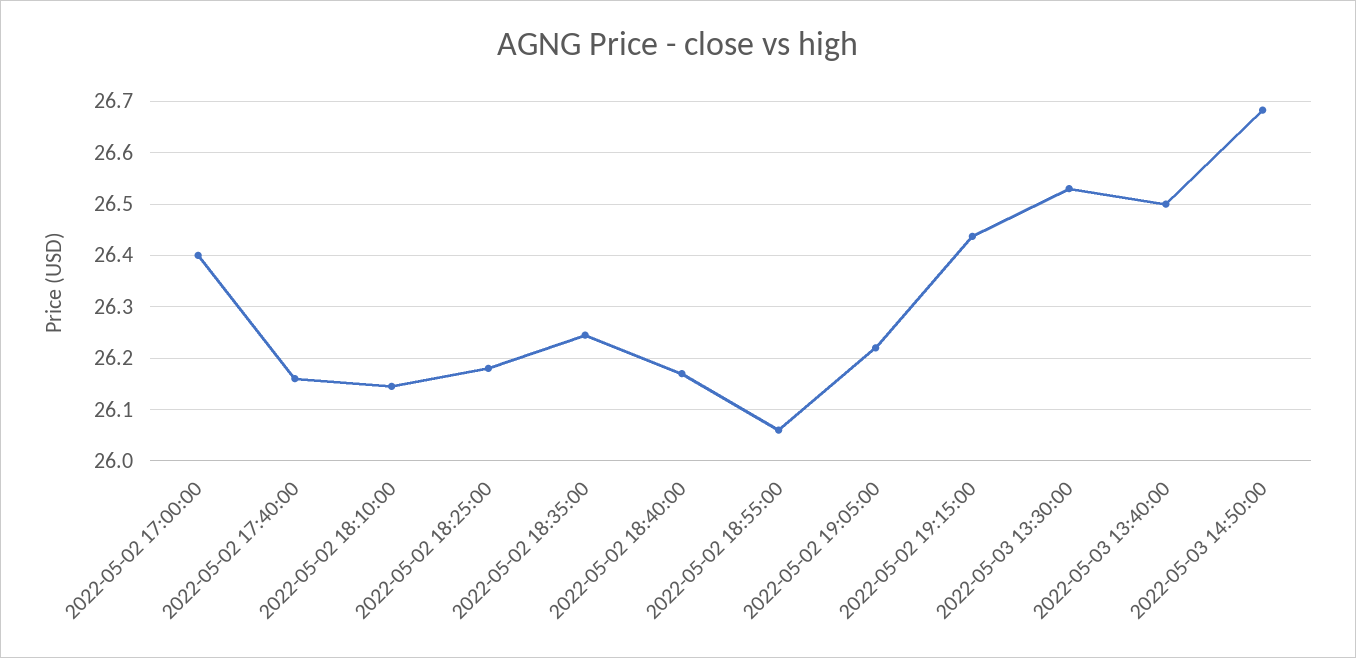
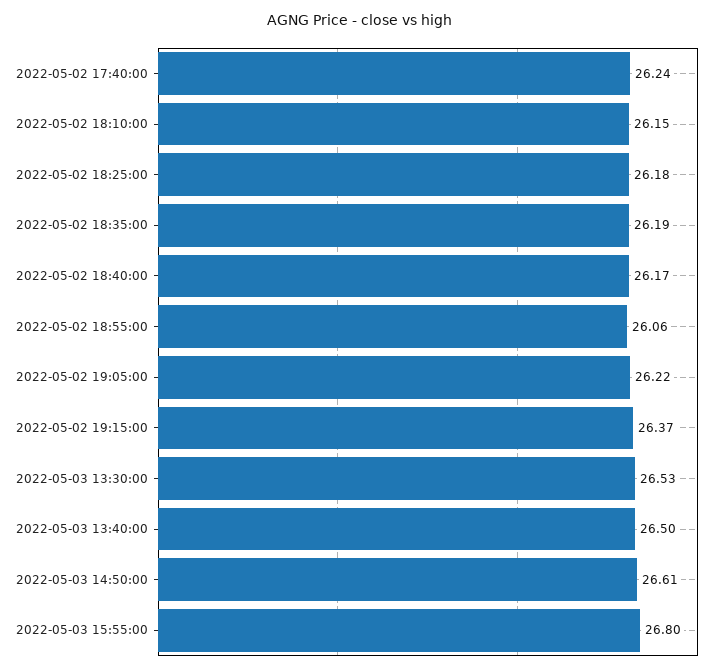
2022-05-02 17:00:00: 26.4 -> none
2022-05-02 17:40:00: 26.16 -> 26.24
2022-05-02 18:35:00: 26.24 -> 26.19
2022-05-02 19:15:00: 26.44 -> 26.37
2022-05-03 14:50:00: 26.68 -> 26.61
2022-05-03 15:55:00: none -> 26.8

